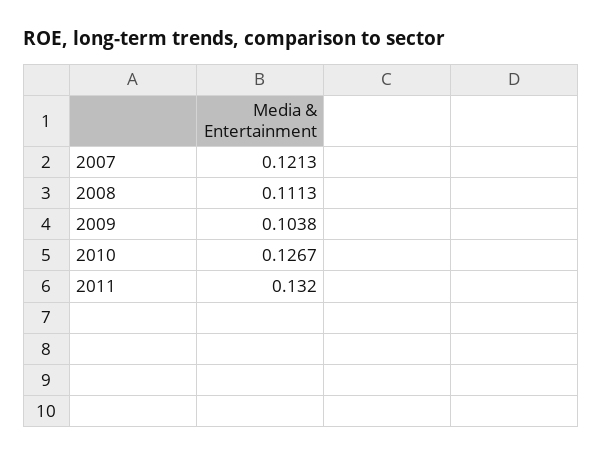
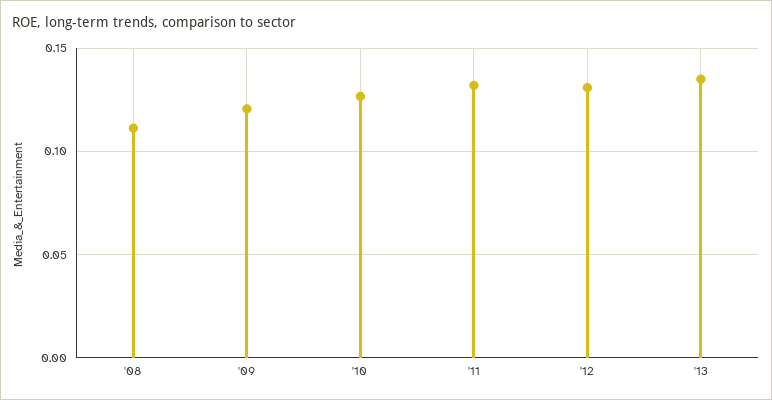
2007: 0.1213 -> none
2009: 0.1038 -> 0.12
'12: none -> 0.13
'13: none -> 0.135

